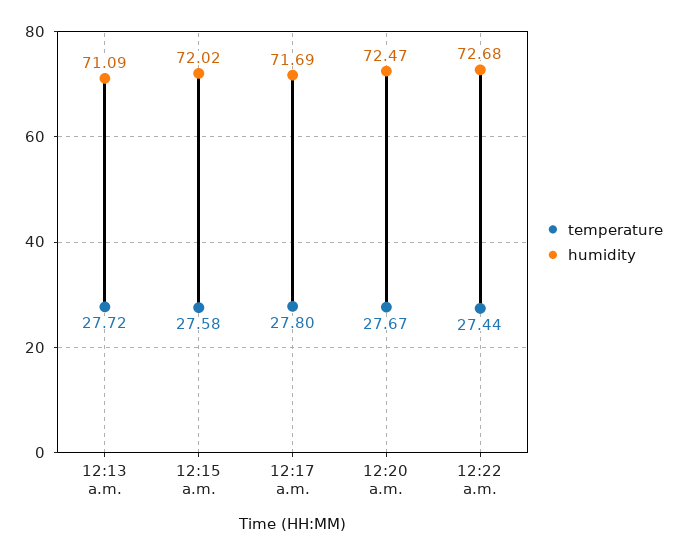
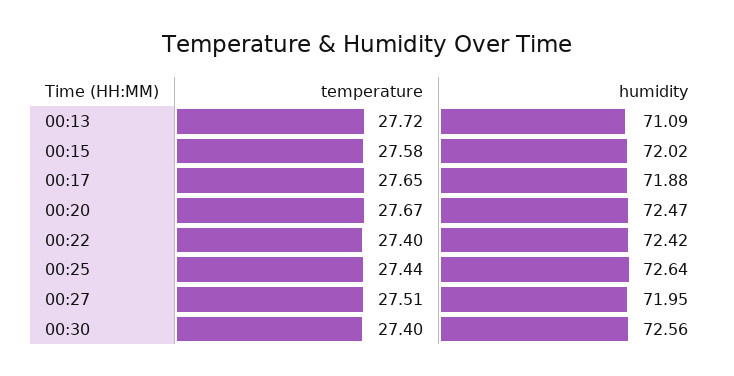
temperature, 12:17 a.m.: 27.8 -> 27.65
humidity, 12:17 a.m.: 71.69 -> 71.88
temperature, 12:22 a.m.: 27.44 -> 27.4
humidity, 12:22 a.m.: 72.68 -> 72.42
temperature, 00:25: none -> 27.44
humidity, 00:25: none -> 72.64
temperature, 00:27: none -> 27.51
humidity, 00:27: none -> 71.95
temperature, 00:30: none -> 27.4
humidity, 00:30: none -> 72.56

